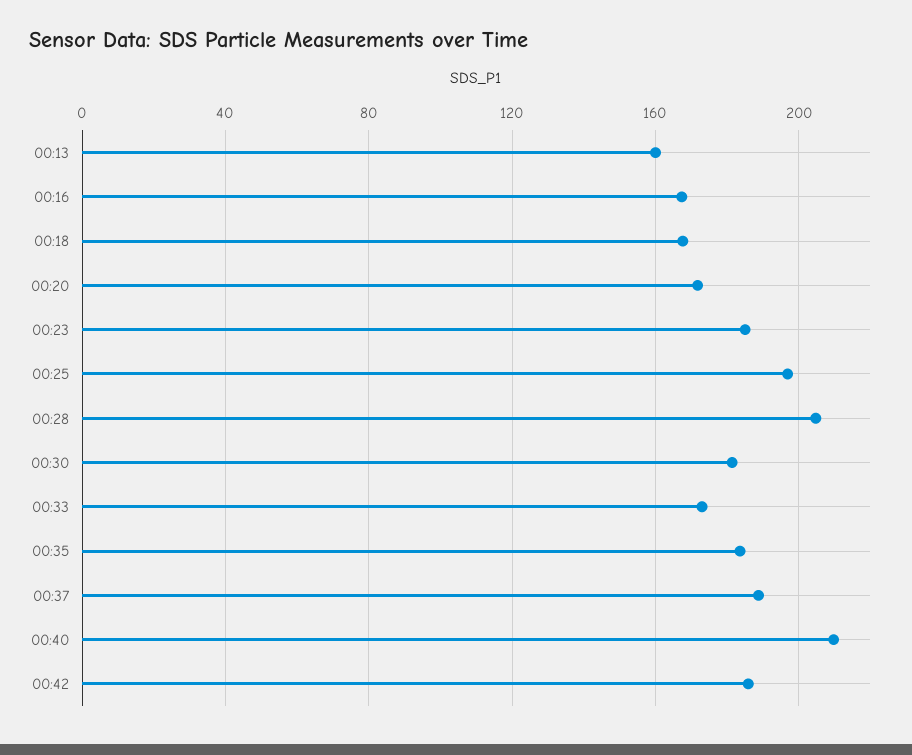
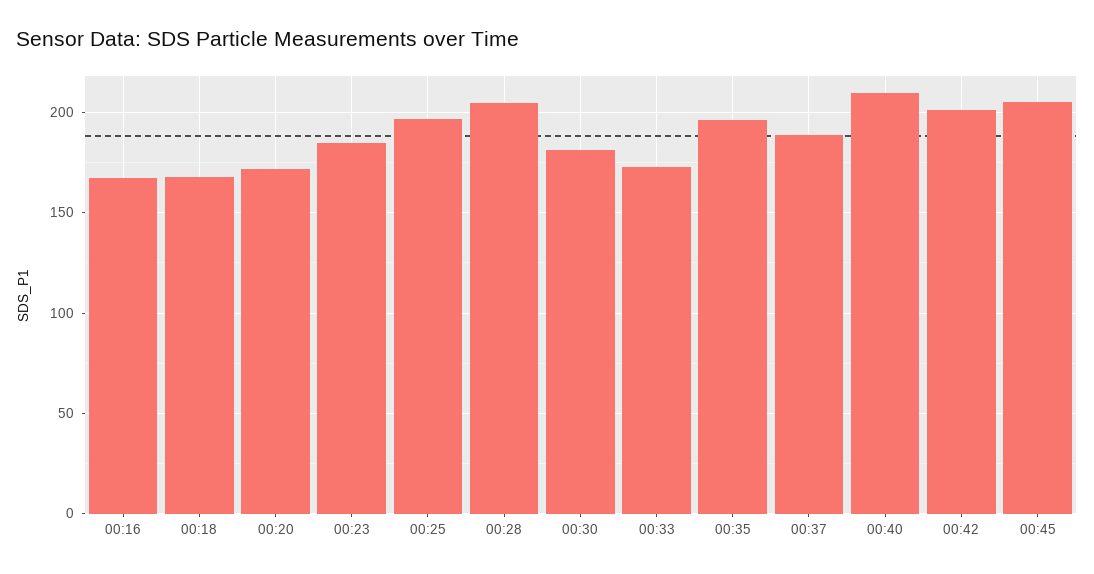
00:13: 160 -> none
00:35: 185 -> 195
00:42: 185 -> 200
00:45: none -> 205

